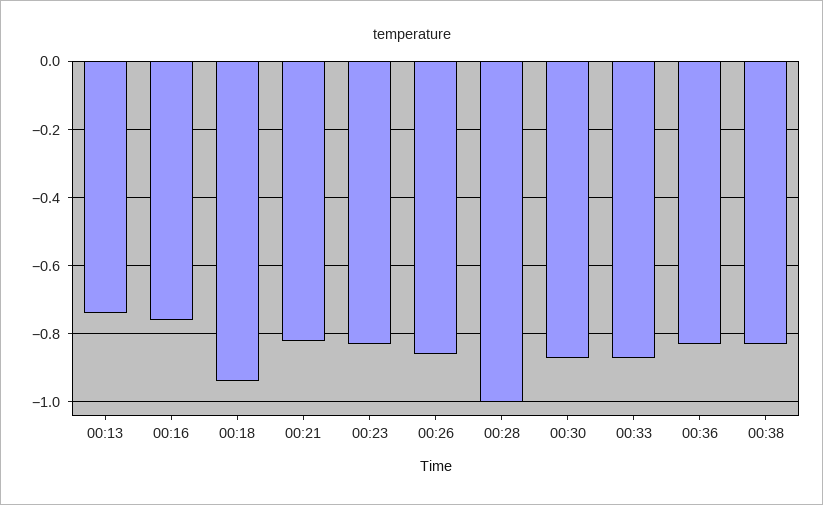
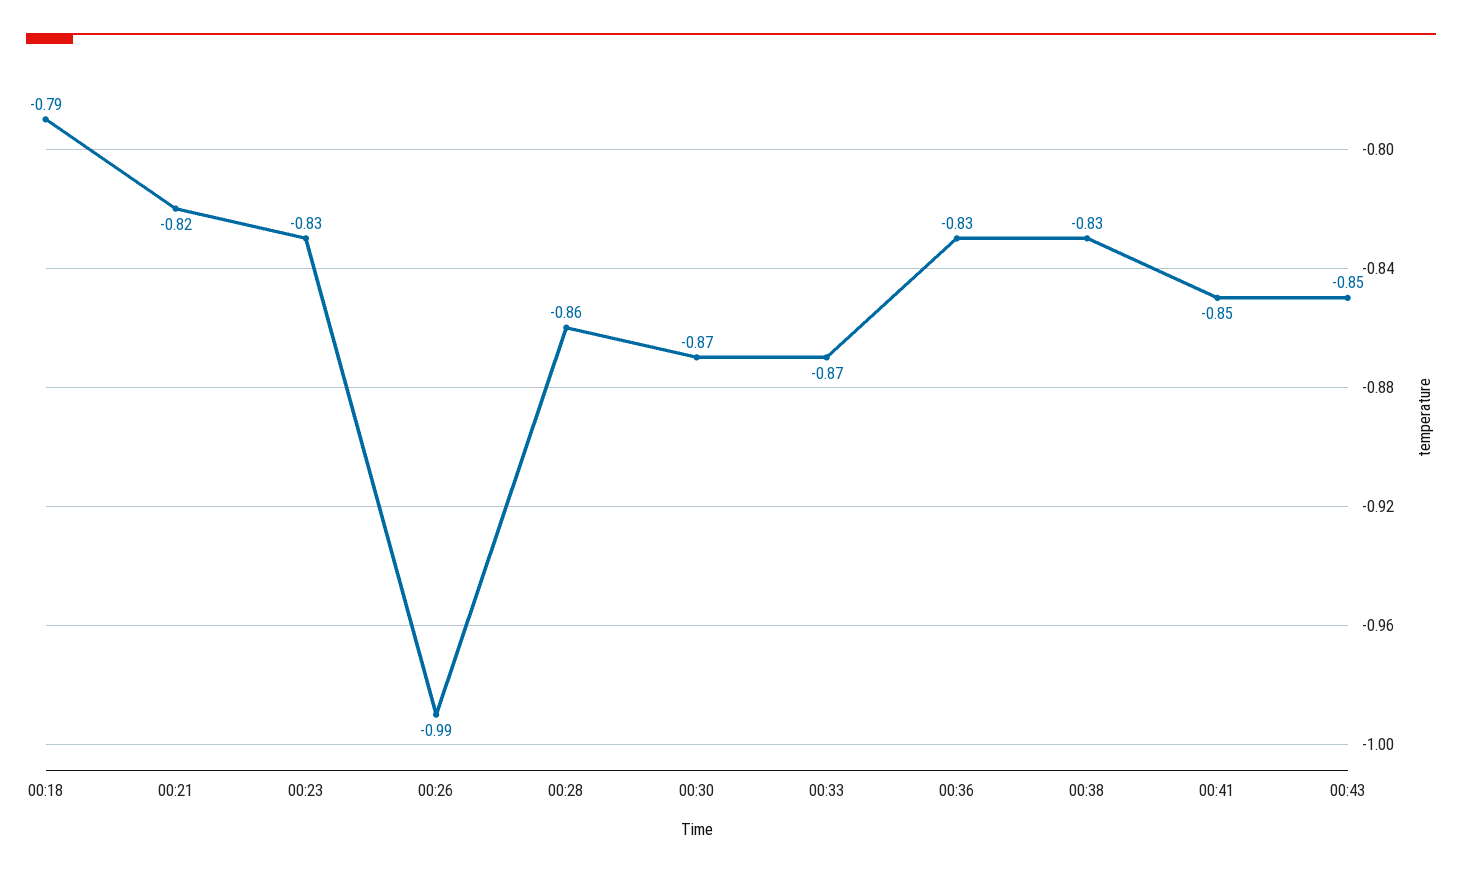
00:13: -0.75 -> none
00:16: -0.75 -> none
00:18: -0.95 -> -0.79
00:26: -0.85 -> -0.99
00:28: -1 -> -0.86
00:41: none -> -0.85
00:43: none -> -0.85

